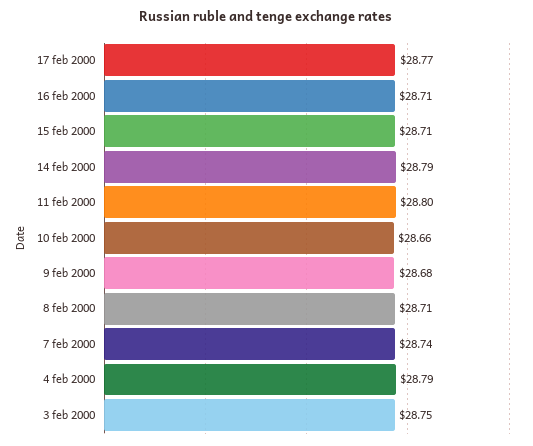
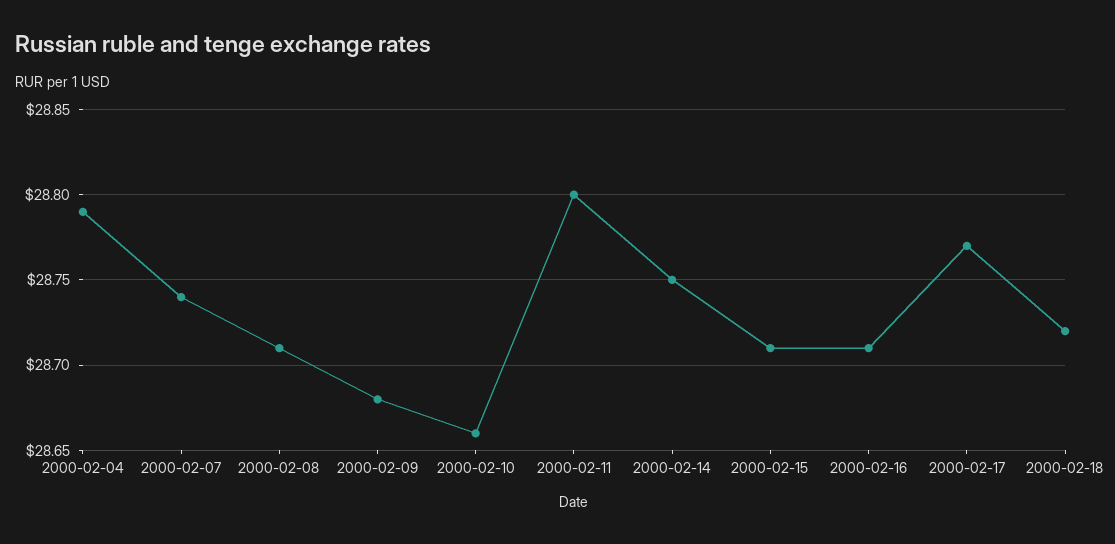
14 feb 2000: 28.79 -> 28.75
3 feb 2000: 28.75 -> none
2000-02-18: none -> 28.72

